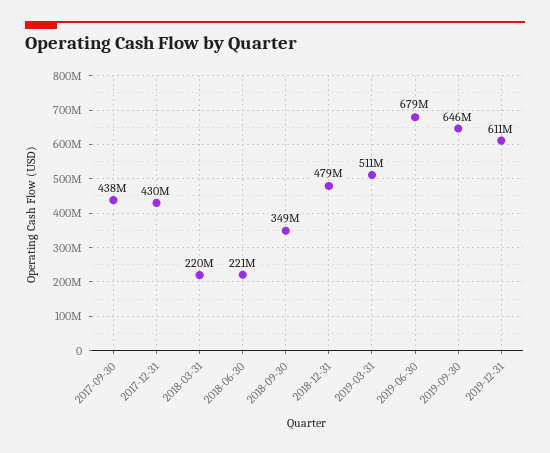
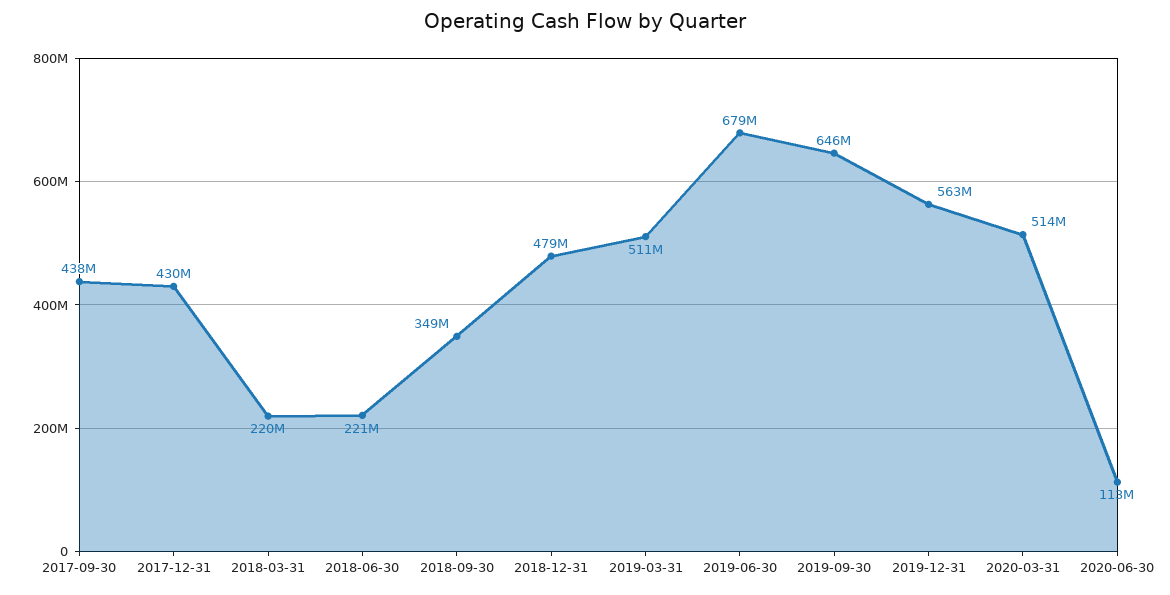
2019-12-31: 611000000 -> 563000000
2020-03-31: none -> 514000000
2020-06-30: none -> 113000000

